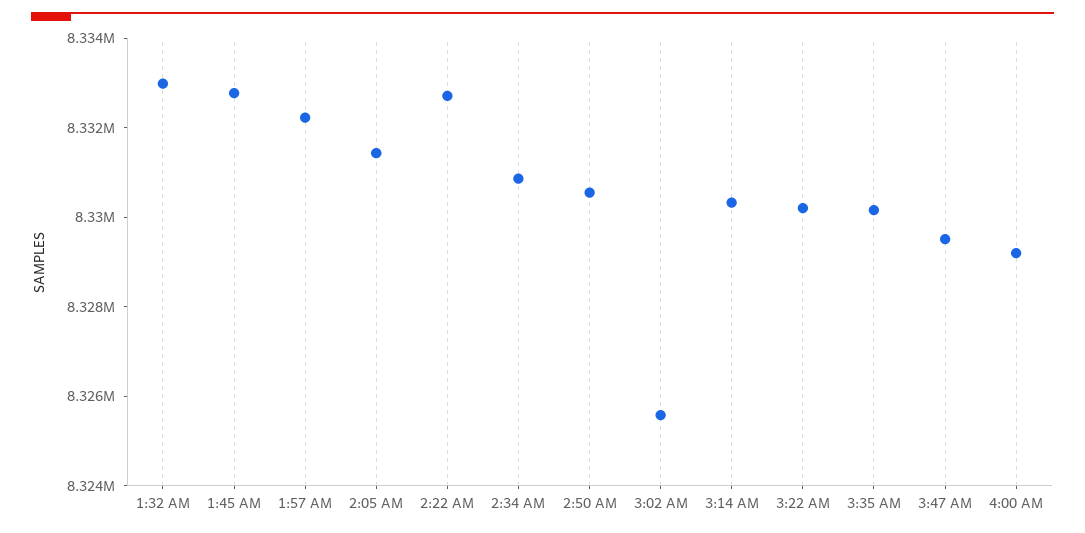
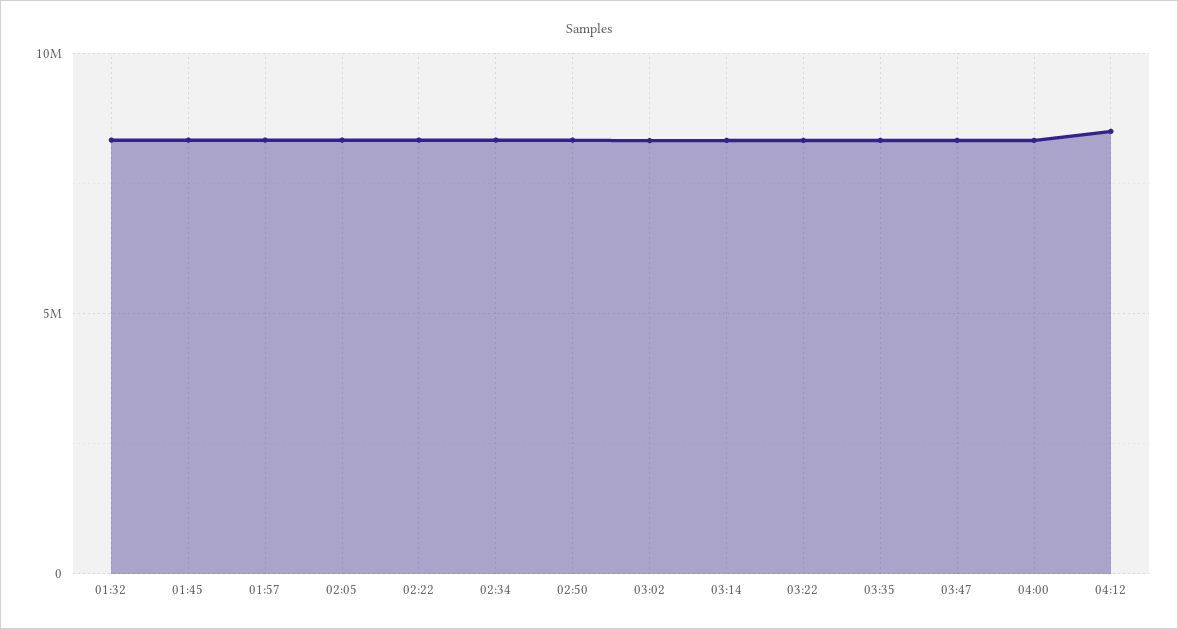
04:12: none -> 8500000

